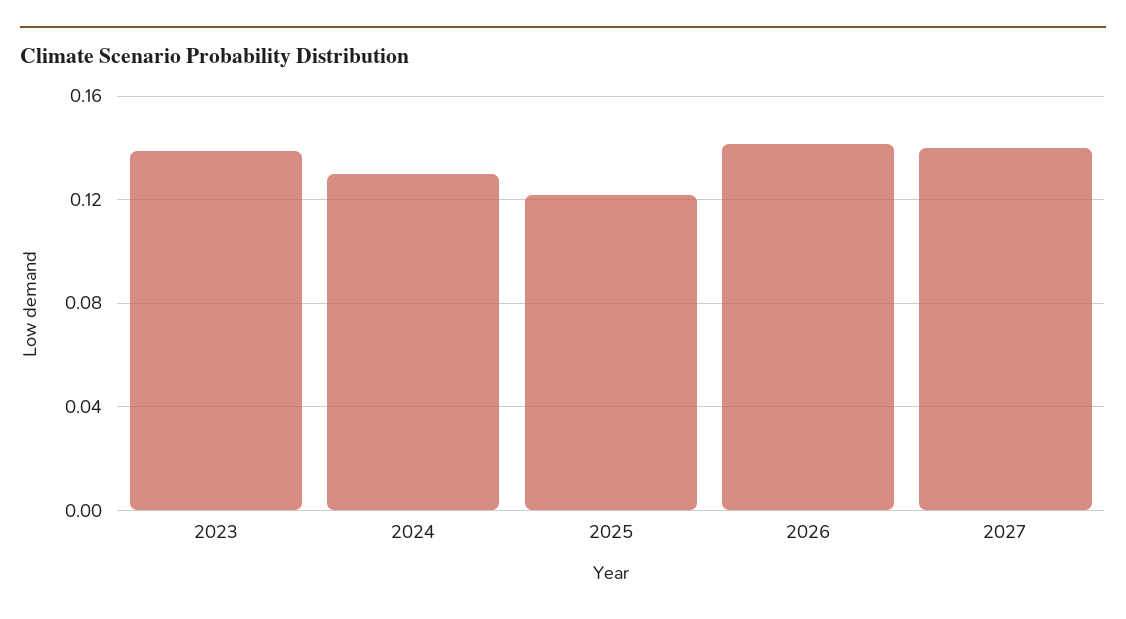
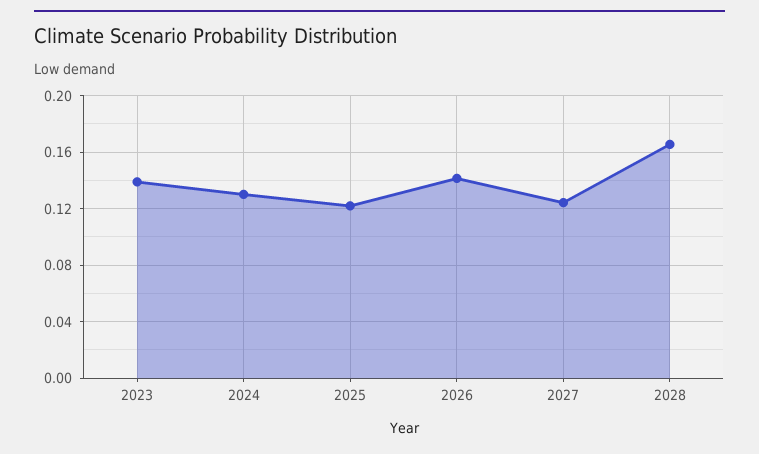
2027: 0.14 -> 0.125
2028: none -> 0.165

